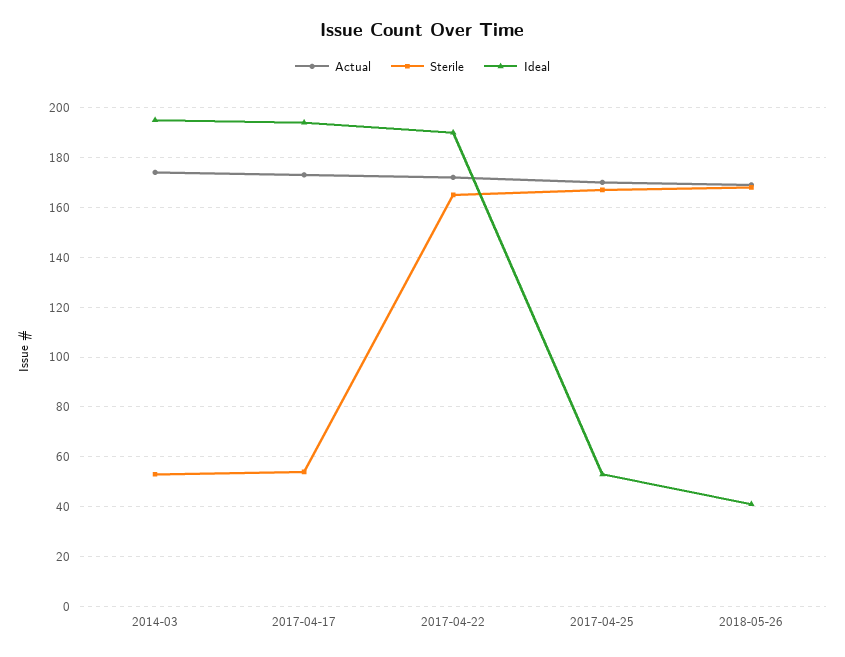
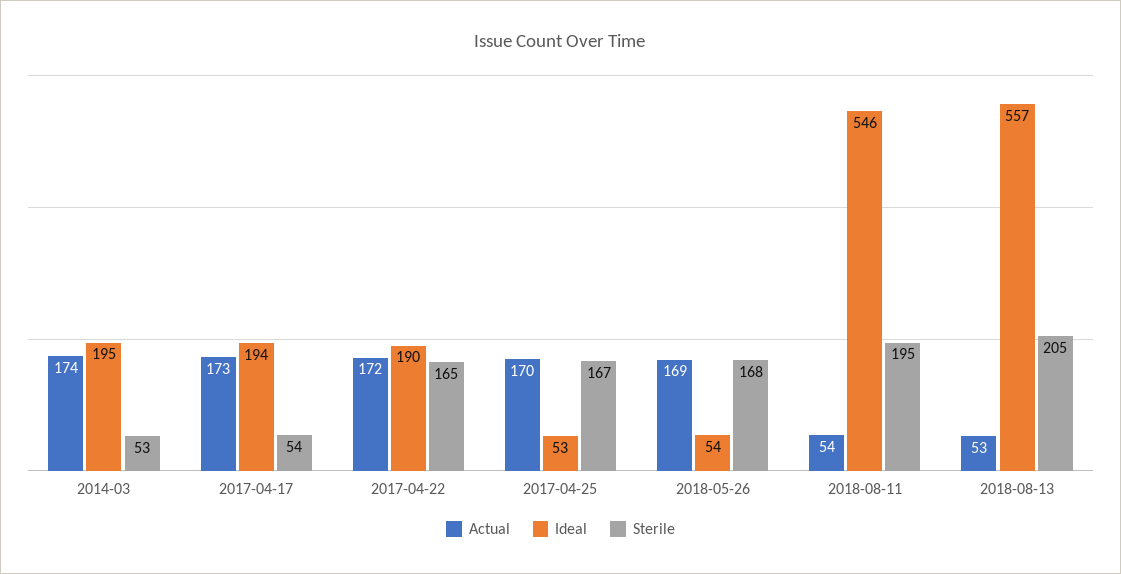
Ideal, 2018-05-26: 40 -> 54
Actual, 2018-08-11: none -> 54
Ideal, 2018-08-11: none -> 546
Sterile, 2018-08-11: none -> 195
Actual, 2018-08-13: none -> 53
Ideal, 2018-08-13: none -> 557
Sterile, 2018-08-13: none -> 205

